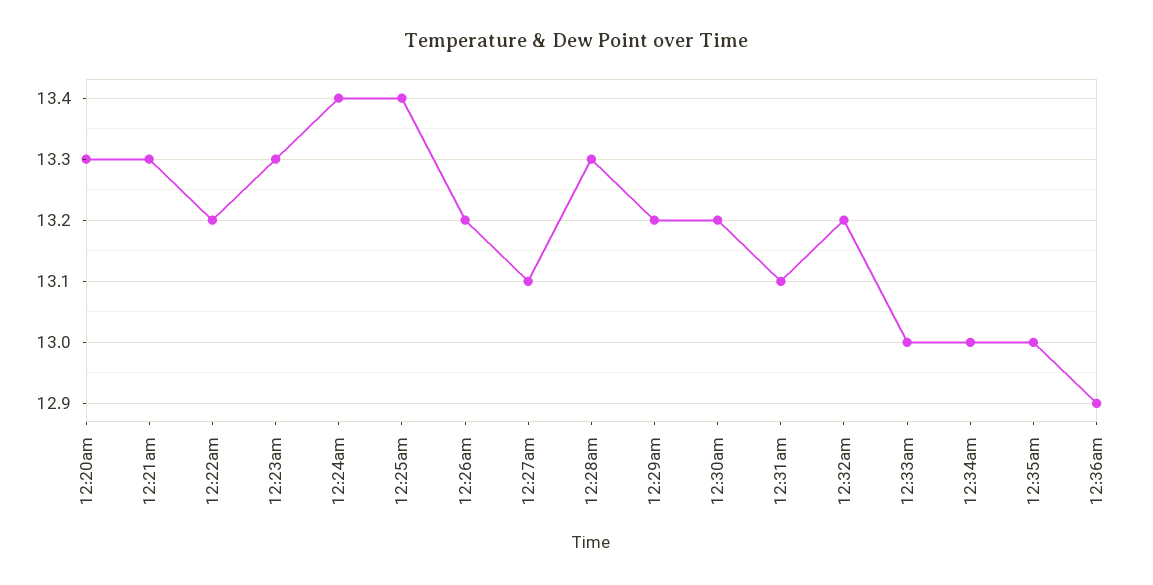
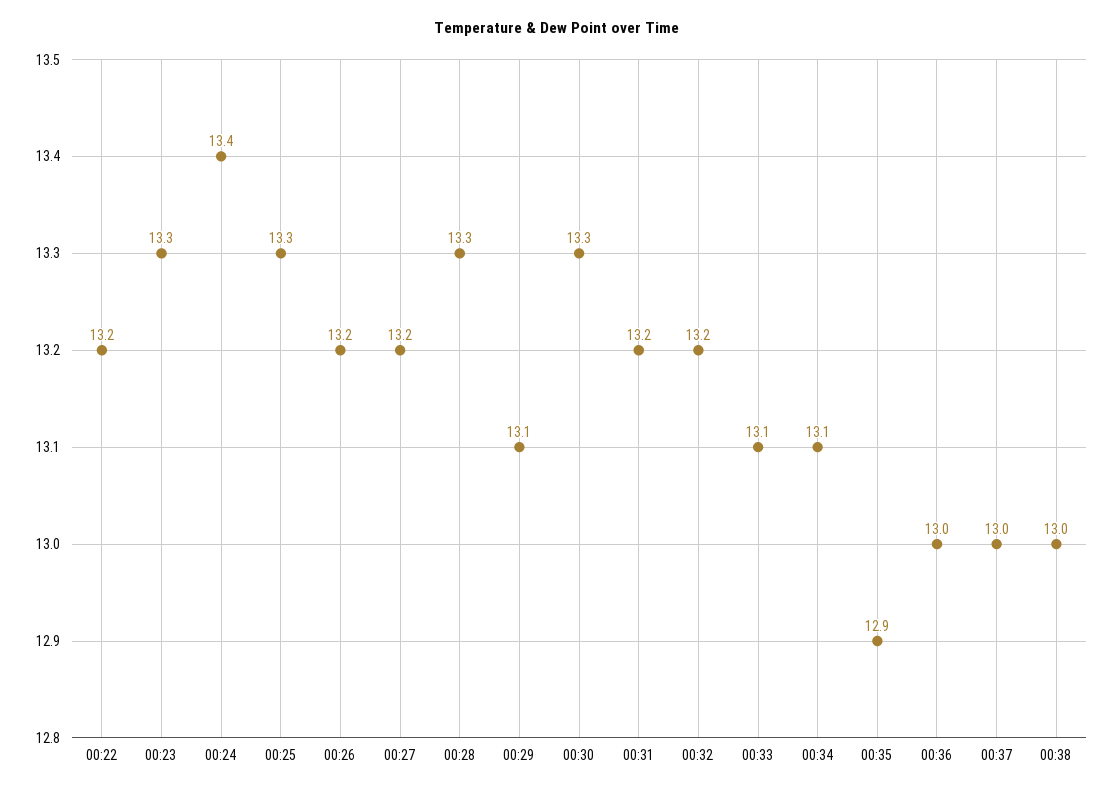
12:20am: 13.3 -> none
12:21am: 13.3 -> none
12:25am: 13.4 -> 13.3
12:27am: 13.1 -> 13.2
12:29am: 13.2 -> 13.1
12:30am: 13.2 -> 13.3
12:31am: 13.1 -> 13.2
12:33am: 13 -> 13.1
12:34am: 13 -> 13.1
12:35am: 13 -> 12.9
12:36am: 12.9 -> 13
00:37: none -> 13
00:38: none -> 13

